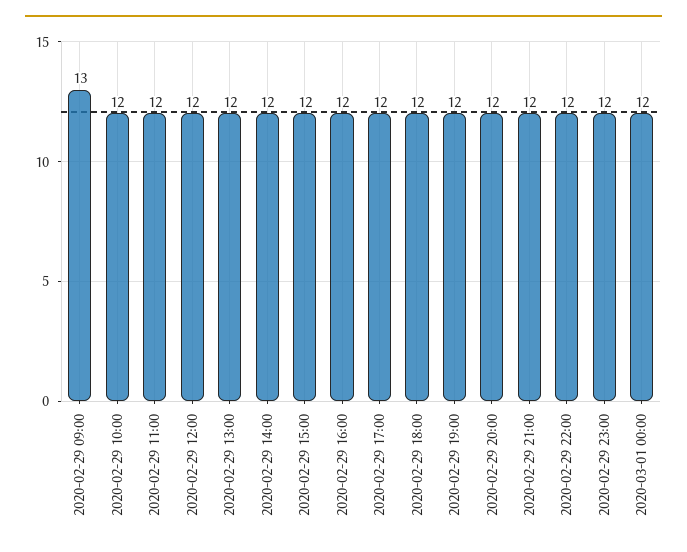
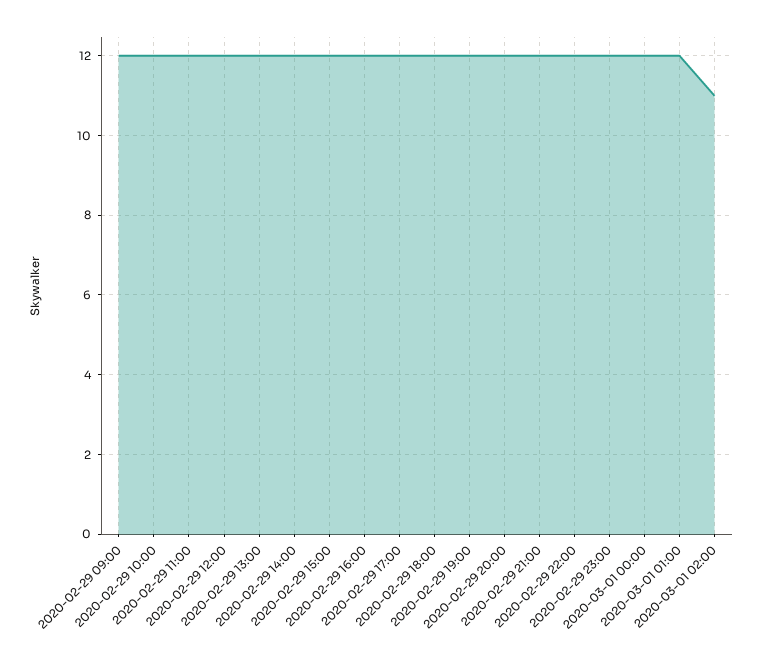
2020-02-29 09:00: 13 -> 12
2020-03-01 01:00: none -> 12
2020-03-01 02:00: none -> 11

